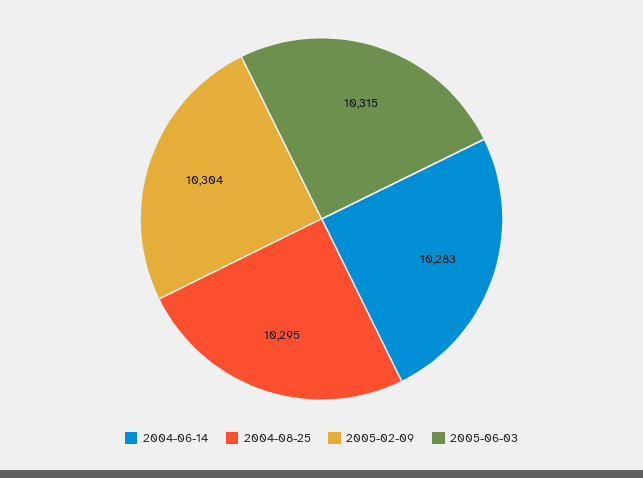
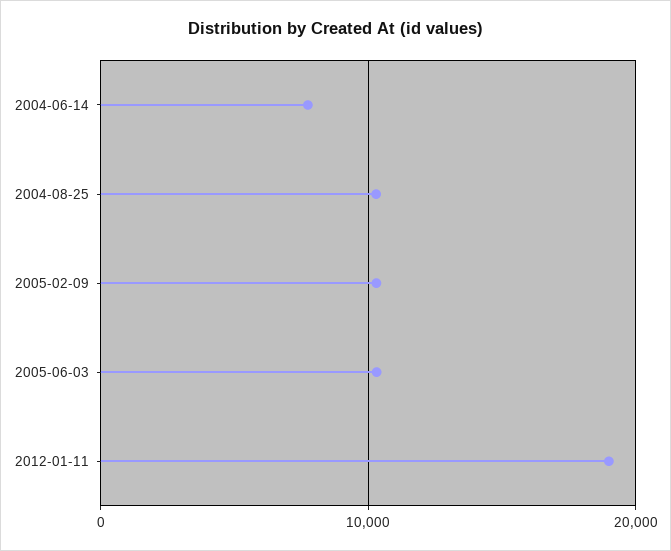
2004-06-14: 10283 -> 8000
2012-01-11: none -> 19000

